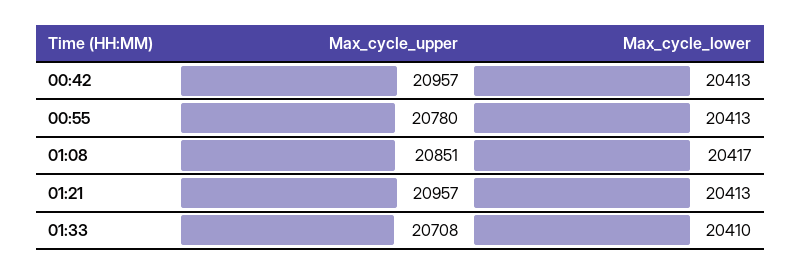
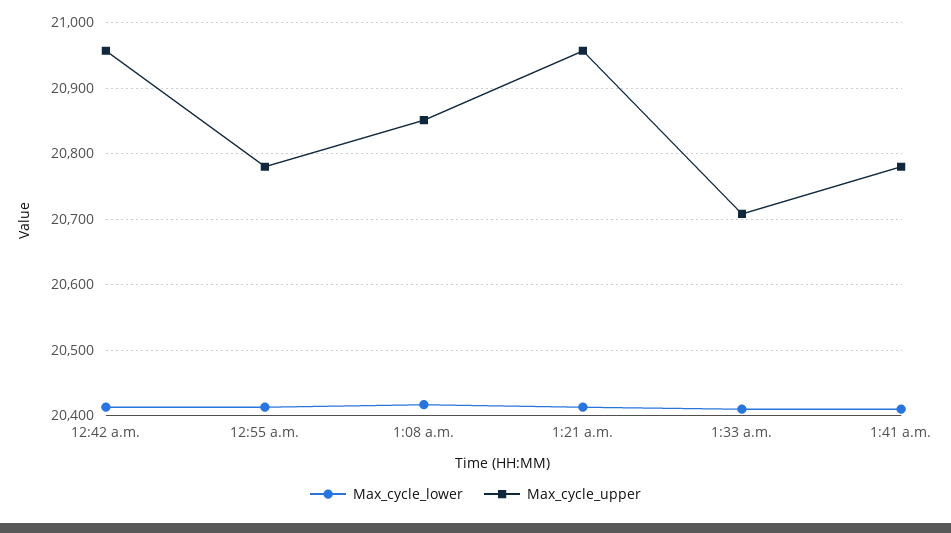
Max_cycle_lower, 1:41 a.m.: none -> 20410
Max_cycle_upper, 1:41 a.m.: none -> 20780

